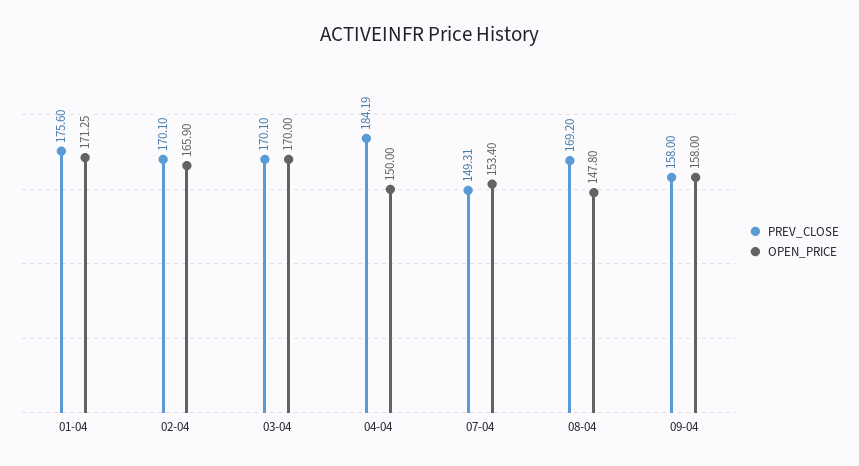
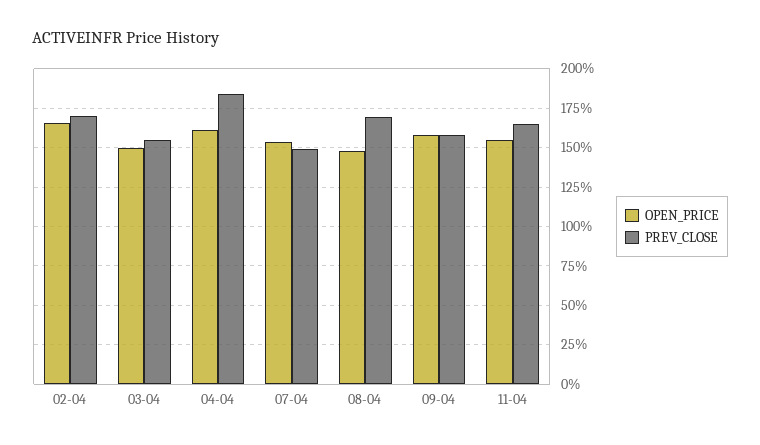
PREV_CLOSE, 01-04: 175.6 -> none
OPEN_PRICE, 01-04: 171.25 -> none
PREV_CLOSE, 03-04: 170.1 -> 155
OPEN_PRICE, 03-04: 170 -> 150
OPEN_PRICE, 04-04: 150 -> 160
OPEN_PRICE, 11-04: none -> 155
PREV_CLOSE, 11-04: none -> 165

